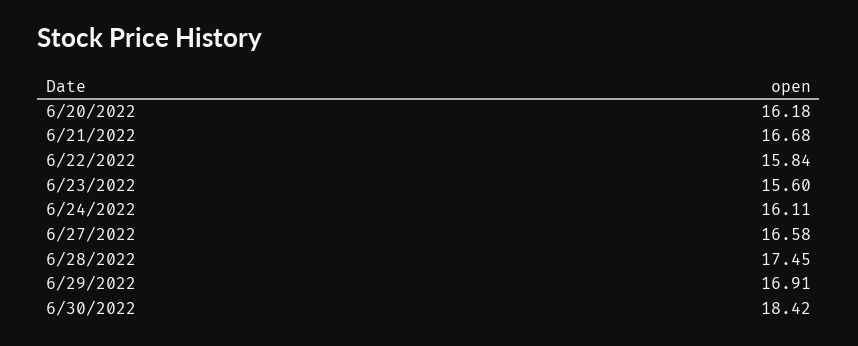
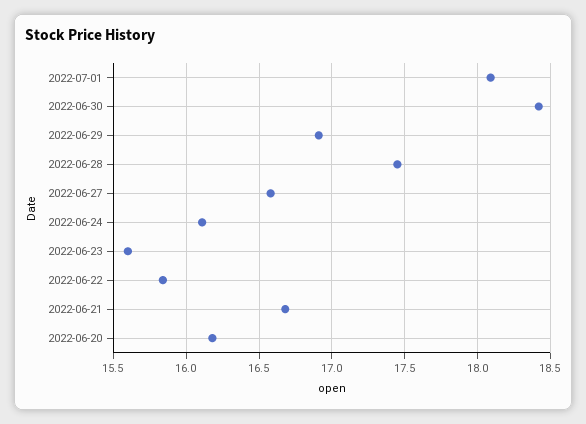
2022-07-01: none -> 18.1

